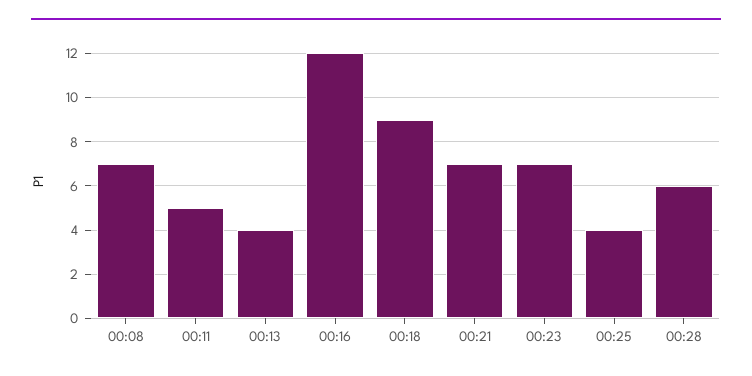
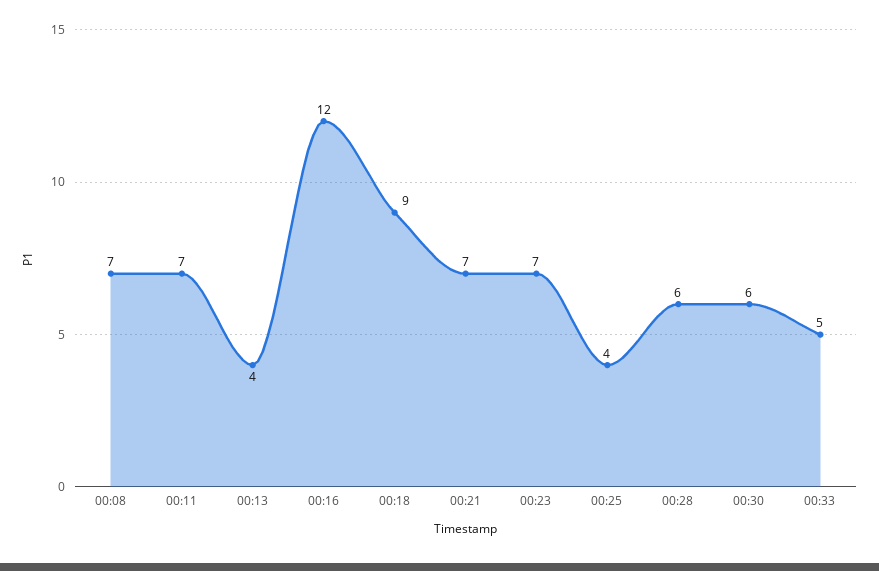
00:11: 5 -> 7
00:30: none -> 6
00:33: none -> 5

